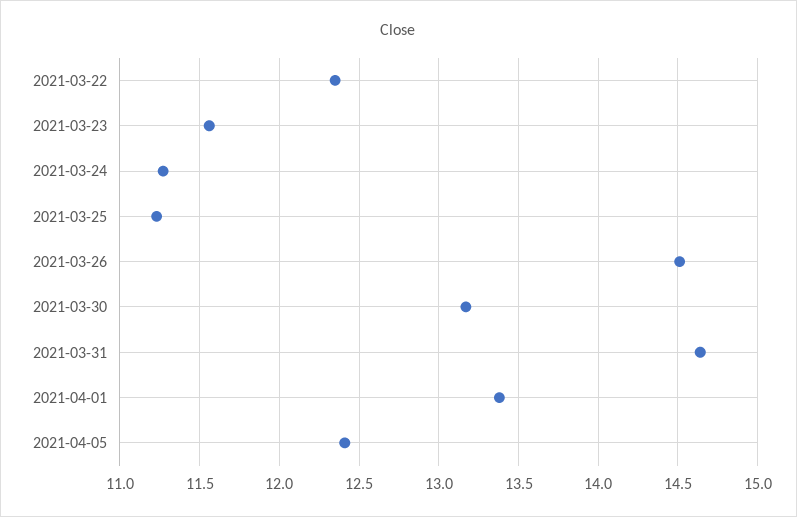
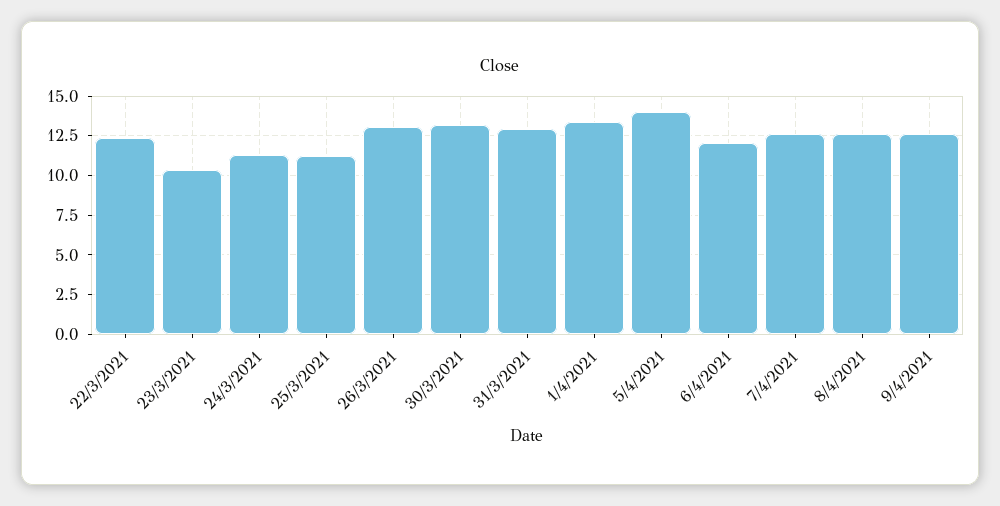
2021-03-23: 11.55 -> 10.5
2021-03-26: 14.5 -> 13
2021-03-31: 14.65 -> 13
2021-04-05: 12.4 -> 14
6/4/2021: none -> 12
7/4/2021: none -> 12.5
8/4/2021: none -> 12.5
9/4/2021: none -> 12.5

